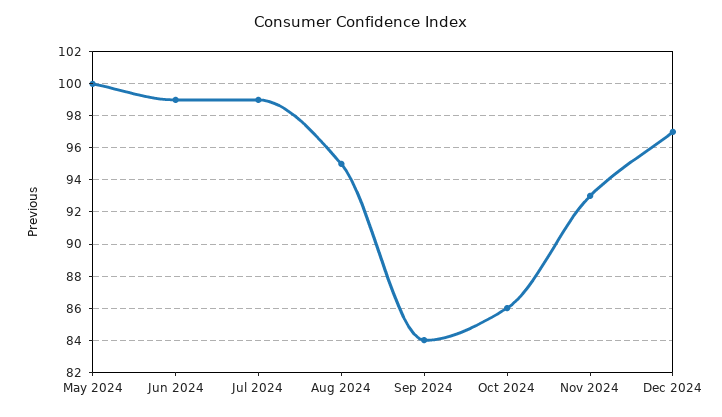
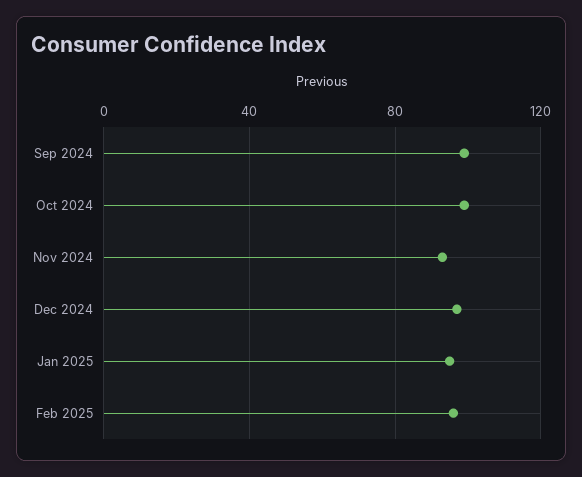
May 2024: 100 -> none
Jun 2024: 99 -> none
Jul 2024: 99 -> none
Aug 2024: 95 -> none
Sep 2024: 84 -> 100
Oct 2024: 86 -> 100
Jan 2025: none -> 95
Feb 2025: none -> 95

